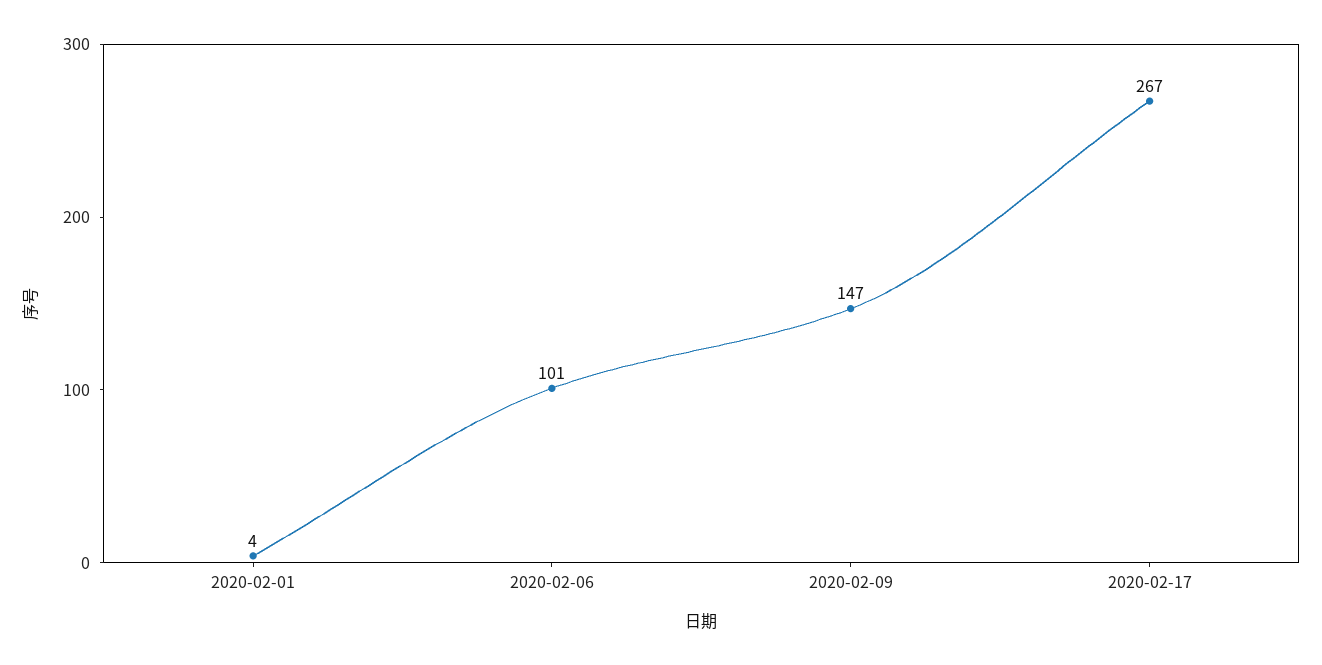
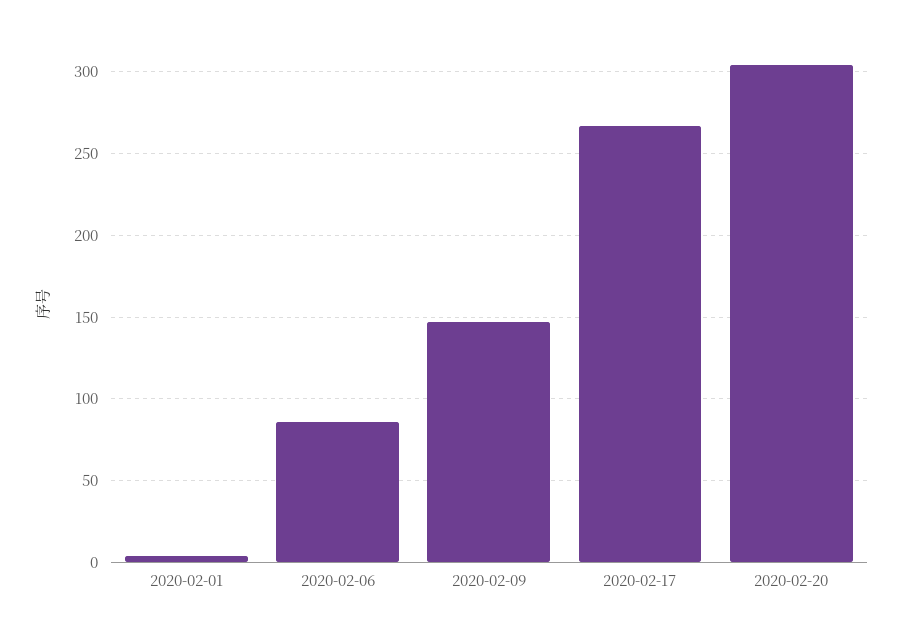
2020-02-06: 101 -> 85
2020-02-20: none -> 305

